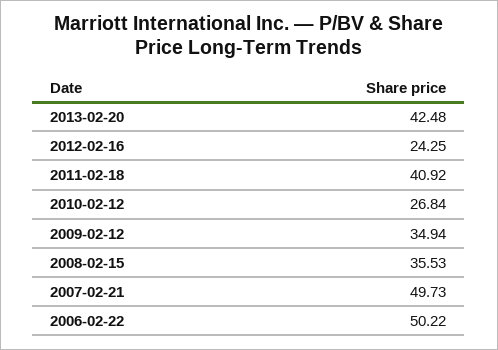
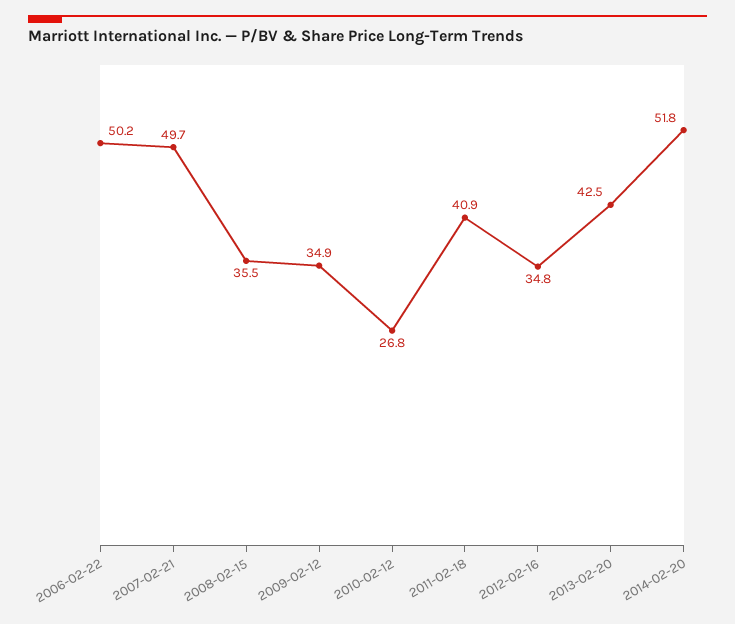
2012-02-16: 24.25 -> 34.8
2014-02-20: none -> 51.8

